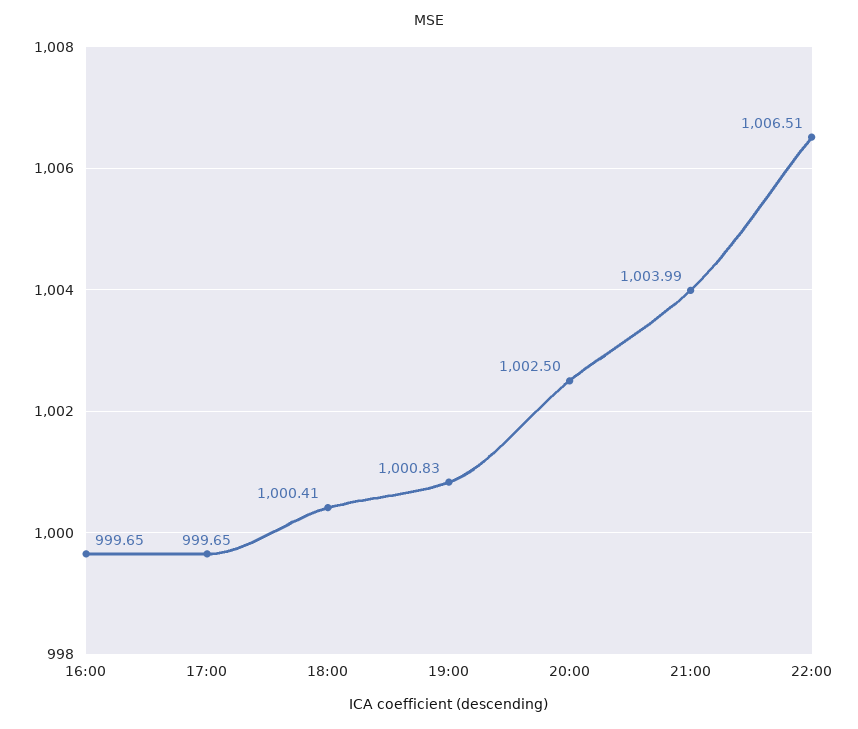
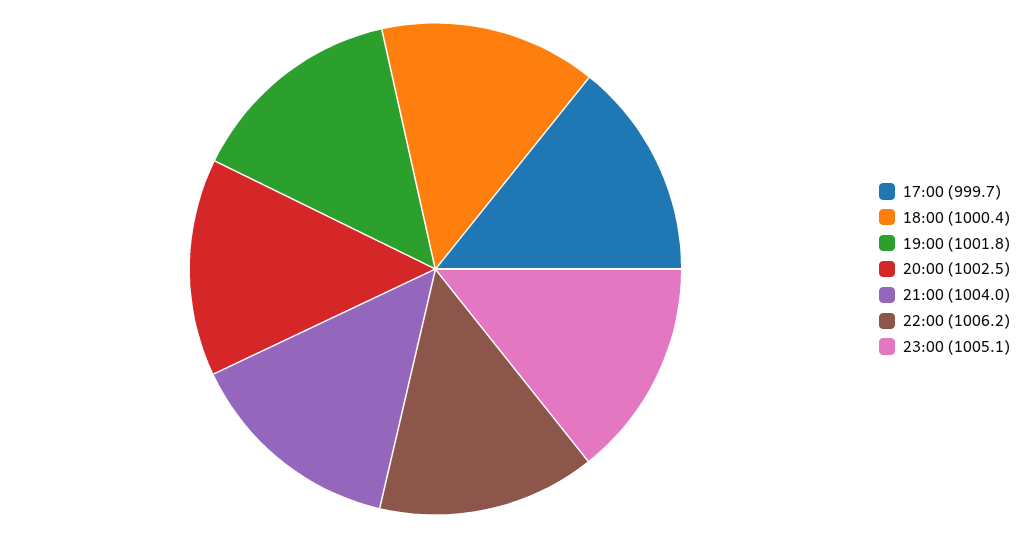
16:00: 999.65 -> none
19:00: 1000.83 -> 1001.8
22:00: 1006.51 -> 1006.2
23:00: none -> 1005.1

